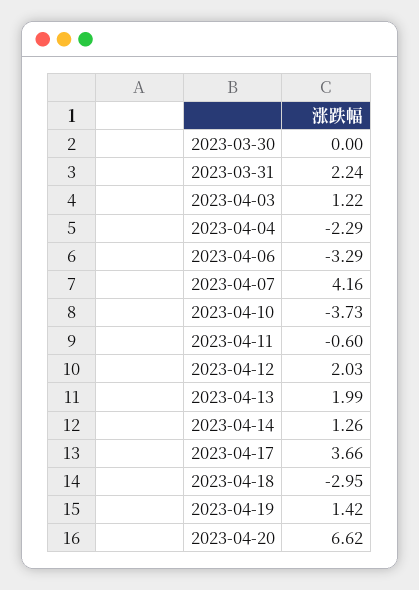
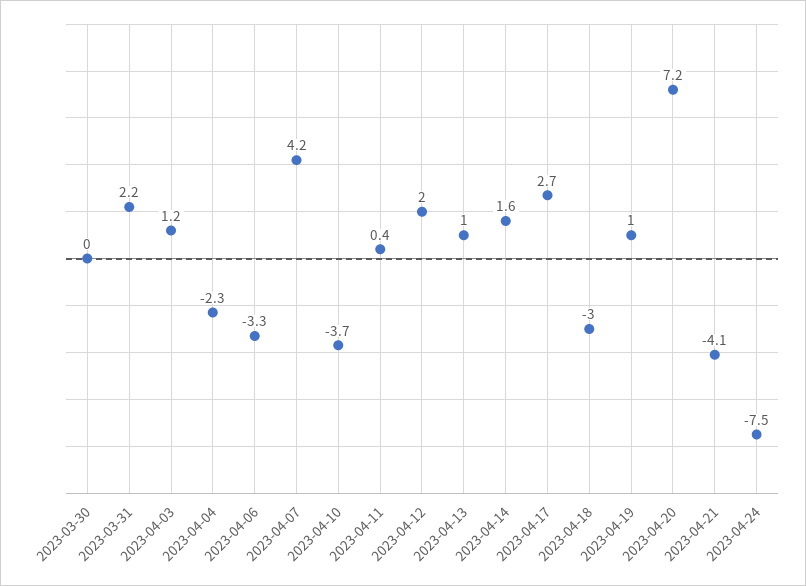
2023-04-11: -0.6 -> 0.4
2023-04-13: 1.99 -> 1
2023-04-14: 1.26 -> 1.6
2023-04-17: 3.66 -> 2.7
2023-04-19: 1.42 -> 1
2023-04-20: 6.62 -> 7.2
2023-04-21: none -> -4.1
2023-04-24: none -> -7.5

